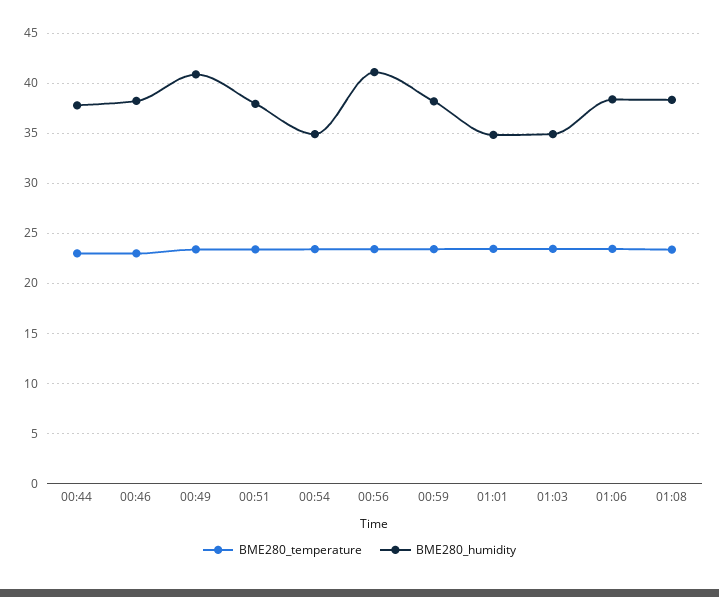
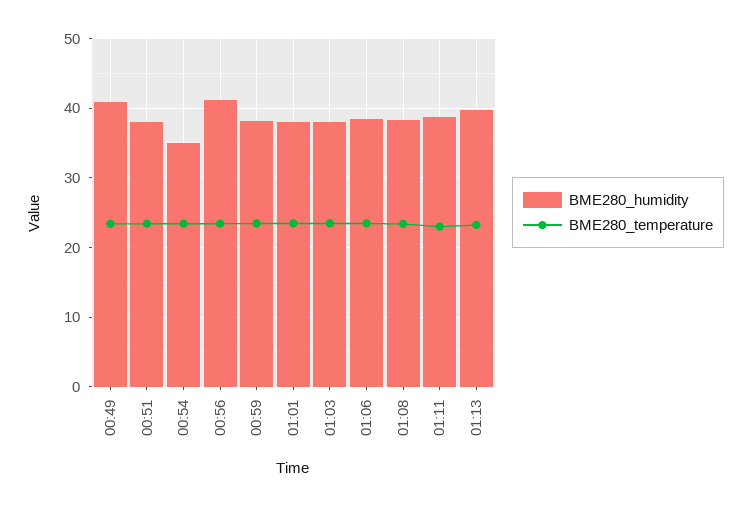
BME280_temperature, 00:44: 23 -> none
BME280_humidity, 00:44: 38 -> none
BME280_temperature, 00:46: 23 -> none
BME280_humidity, 00:46: 38 -> none
BME280_humidity, 01:01: 35 -> 38
BME280_humidity, 01:03: 35 -> 38
BME280_humidity, 01:11: none -> 39
BME280_temperature, 01:11: none -> 23
BME280_humidity, 01:13: none -> 40
BME280_temperature, 01:13: none -> 23

